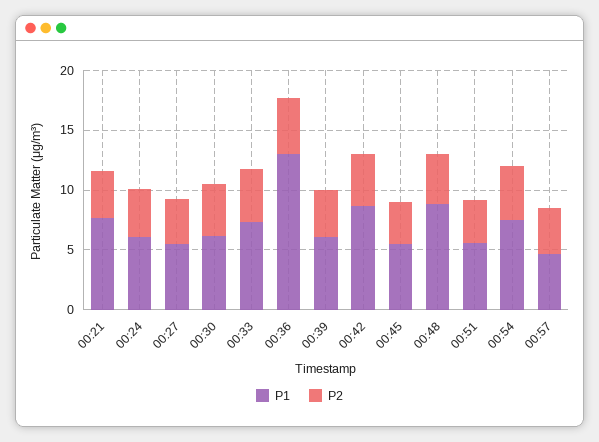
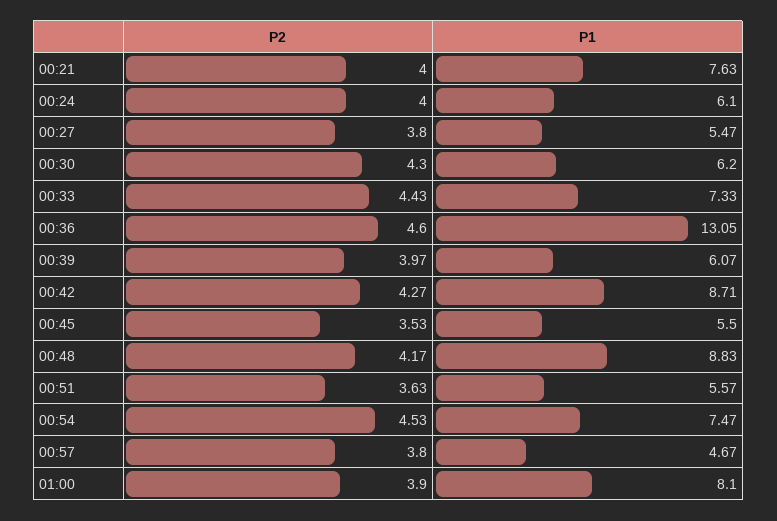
P2, 01:00: none -> 3.9
P1, 01:00: none -> 8.1

